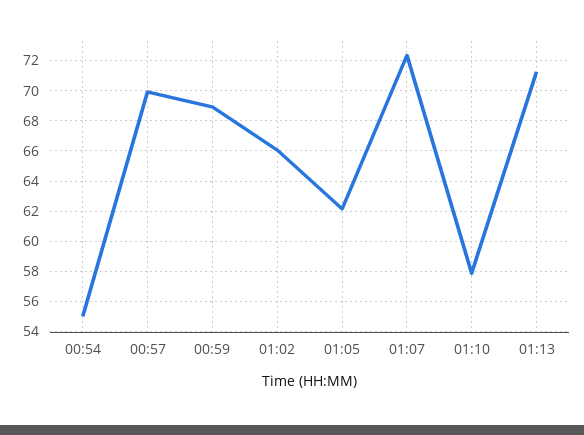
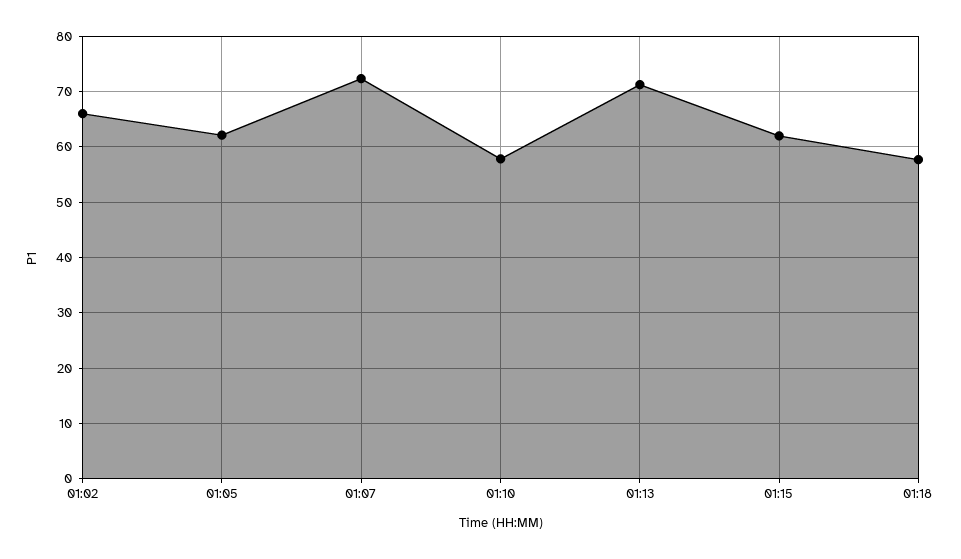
00:54: 55 -> none
00:57: 70 -> none
00:59: 69 -> none
01:15: none -> 62
01:18: none -> 58

